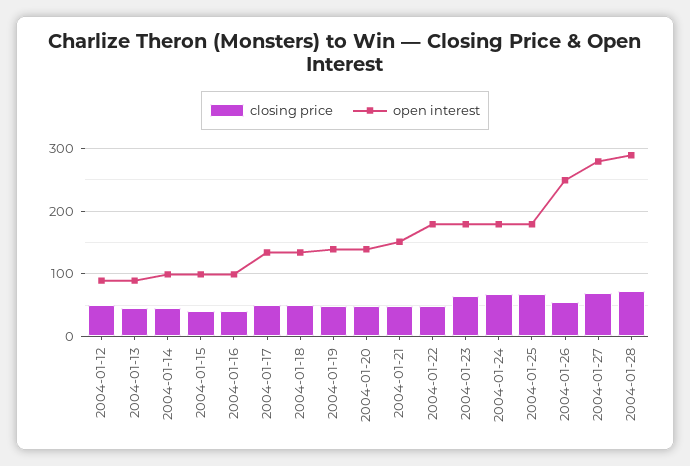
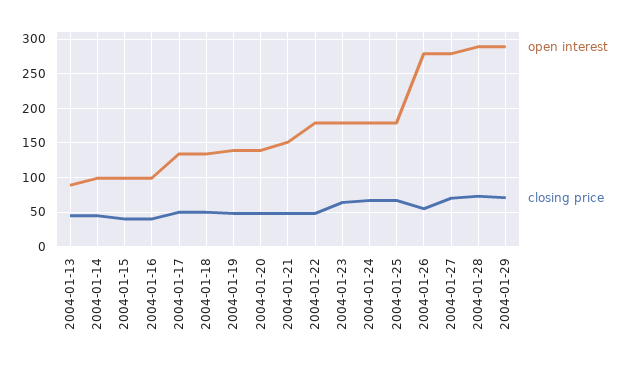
closing price, 2004-01-12: 50 -> none
open interest, 2004-01-12: 90 -> none
open interest, 2004-01-26: 250 -> 280
open interest, 2004-01-29: none -> 290
closing price, 2004-01-29: none -> 70

